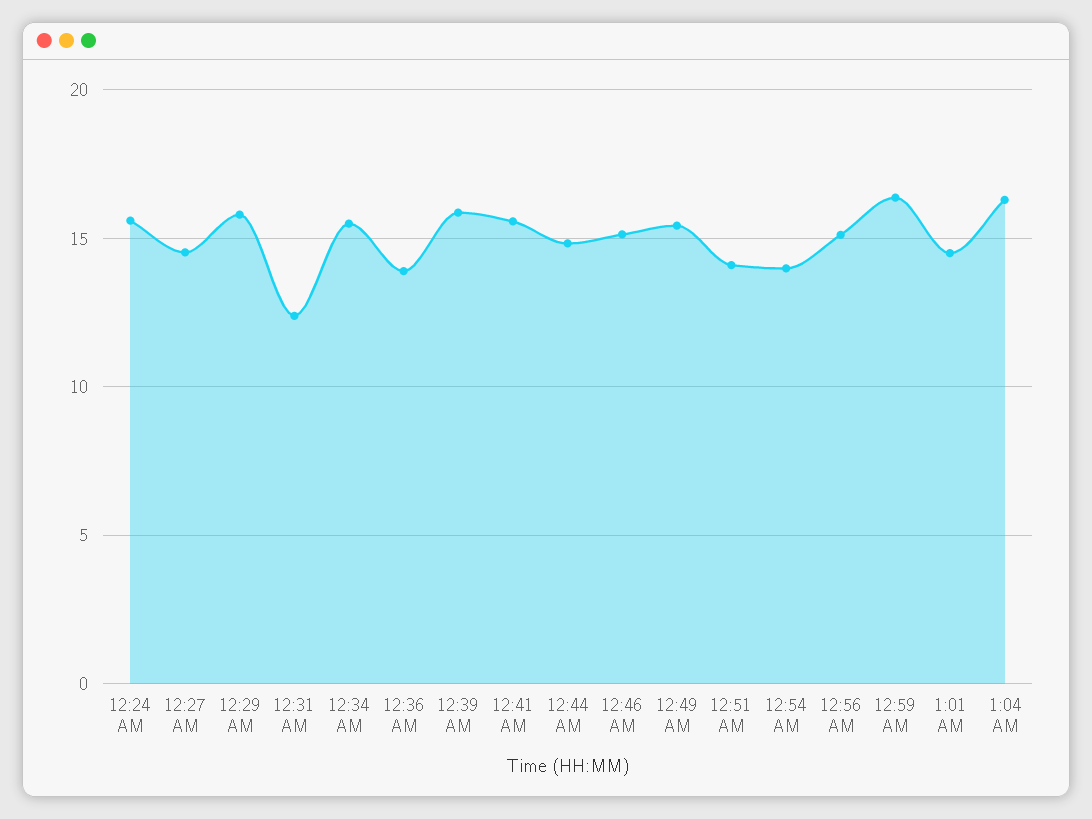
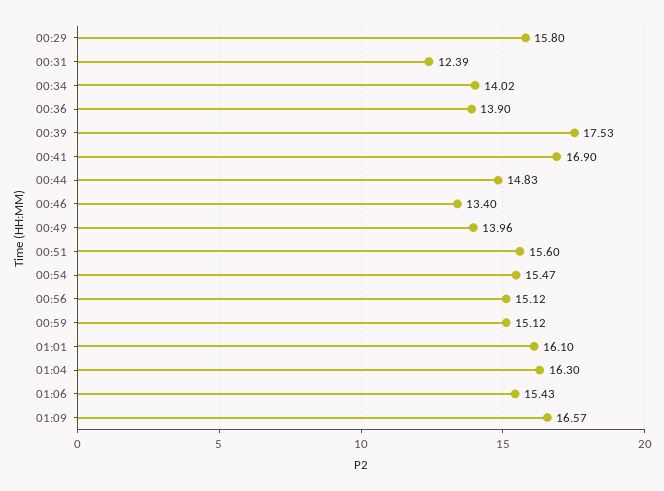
12:24 AM: 15.5 -> none
12:27 AM: 14.5 -> none
12:34 AM: 15.5 -> 14.02
12:39 AM: 16 -> 17.53
12:41 AM: 15.5 -> 16.9
12:46 AM: 15 -> 13.4
12:49 AM: 15.5 -> 13.96
12:51 AM: 14 -> 15.6
12:54 AM: 14 -> 15.47
12:59 AM: 16.5 -> 15.12
1:01 AM: 14.5 -> 16.1
01:06: none -> 15.43
01:09: none -> 16.57

